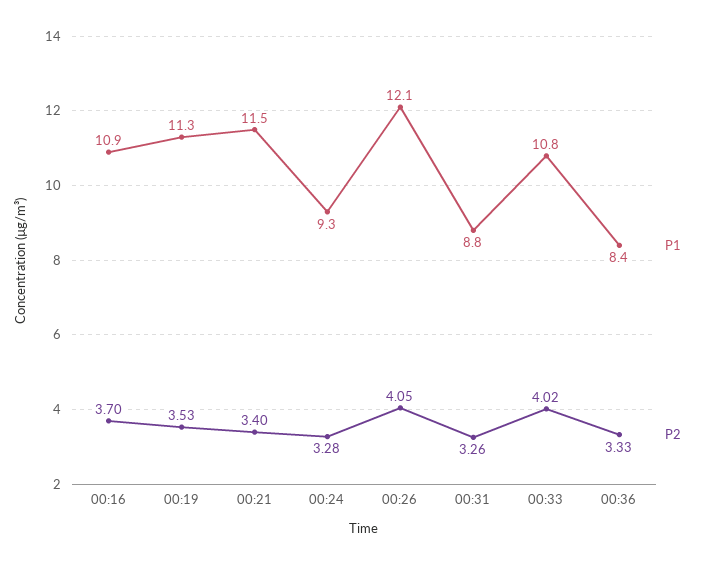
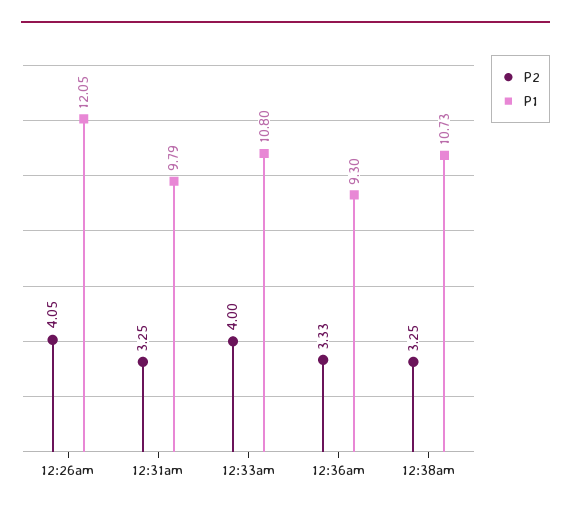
P1, 00:16: 10.9 -> none
P2, 00:16: 3.7 -> none
P1, 00:19: 11.3 -> none
P2, 00:19: 3.53 -> none
P1, 00:21: 11.5 -> none
P2, 00:21: 3.4 -> none
P1, 00:24: 9.3 -> none
P2, 00:24: 3.28 -> none
P1, 00:31: 8.8 -> 9.79
P2, 00:31: 3.26 -> 3.25
P2, 00:33: 4.02 -> 4
P1, 00:36: 8.4 -> 9.3
P2, 12:38am: none -> 3.25
P1, 12:38am: none -> 10.73

